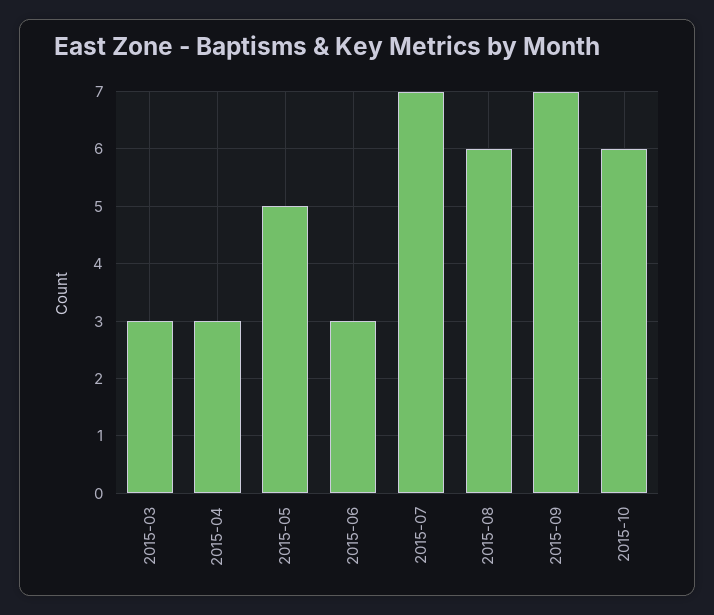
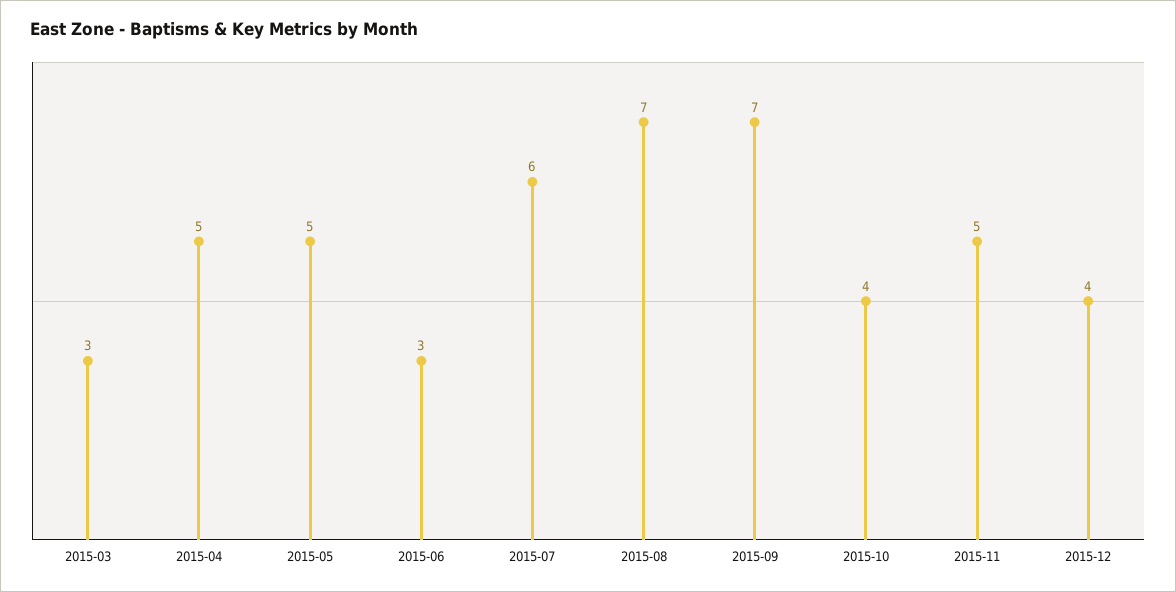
2015-04: 3 -> 5
2015-07: 7 -> 6
2015-08: 6 -> 7
2015-10: 6 -> 4
2015-11: none -> 5
2015-12: none -> 4

